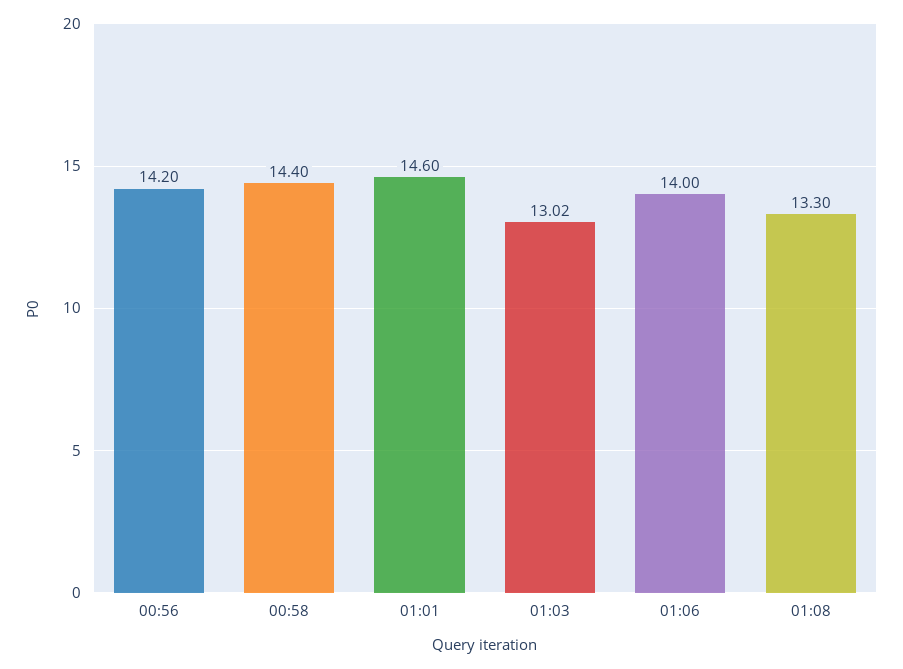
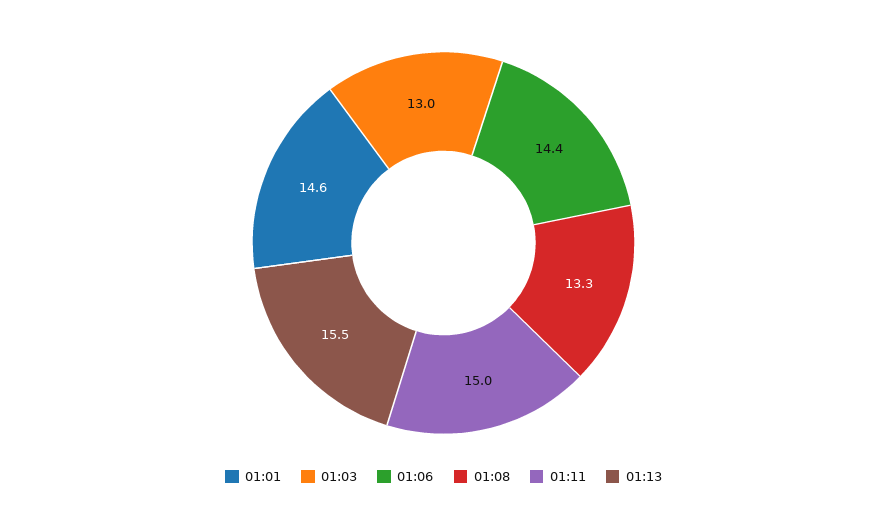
00:56: 14.2 -> none
00:58: 14.4 -> none
01:03: 13.02 -> 13
01:06: 14 -> 14.4
01:11: none -> 15
01:13: none -> 15.5

